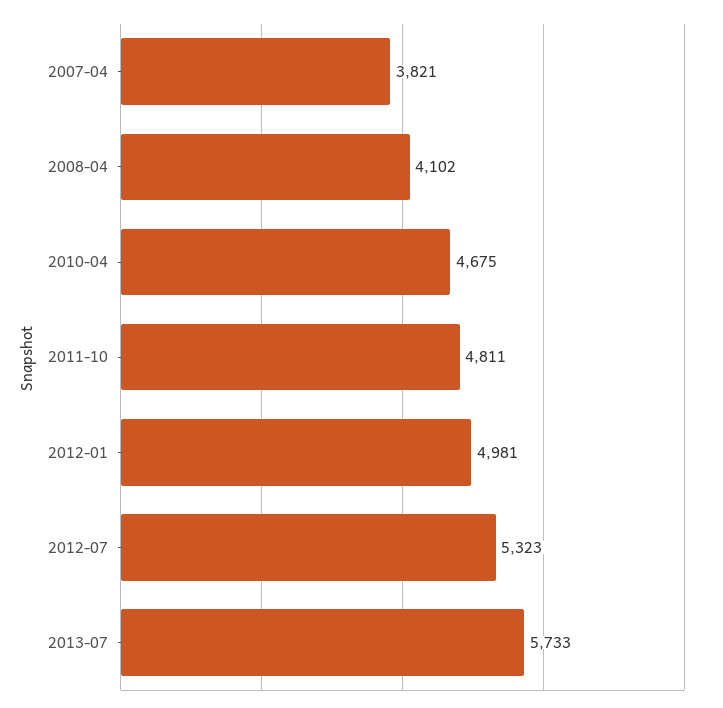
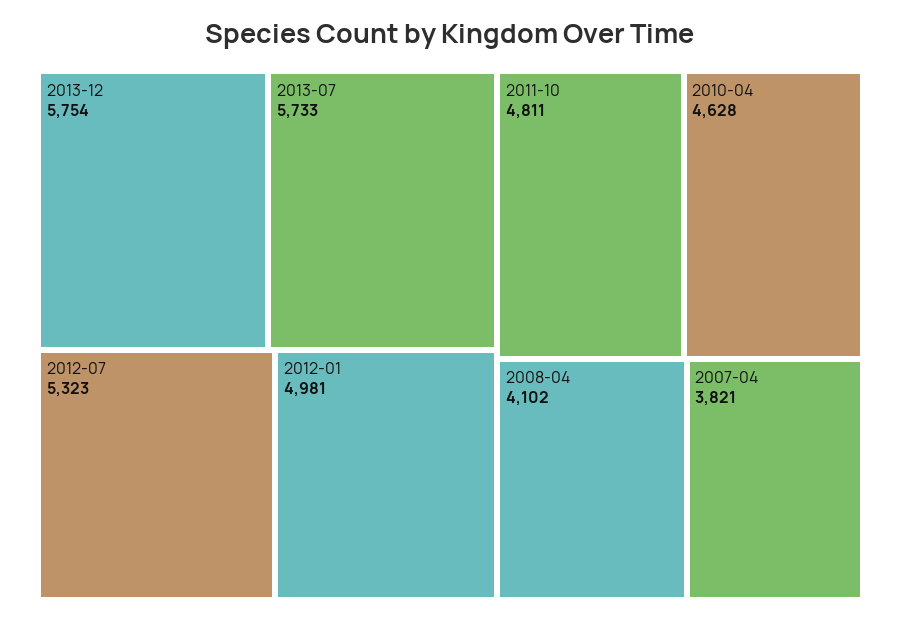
2010-04: 4675 -> 4628
2013-12: none -> 5754

